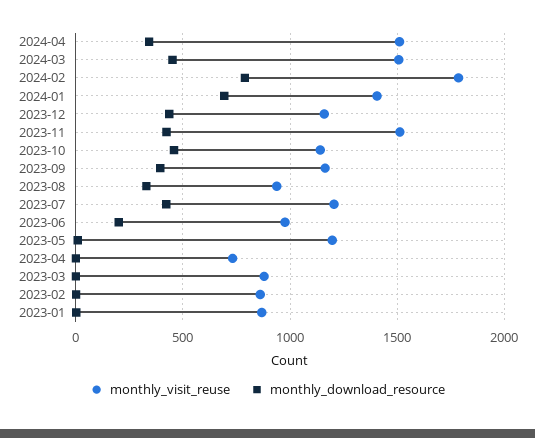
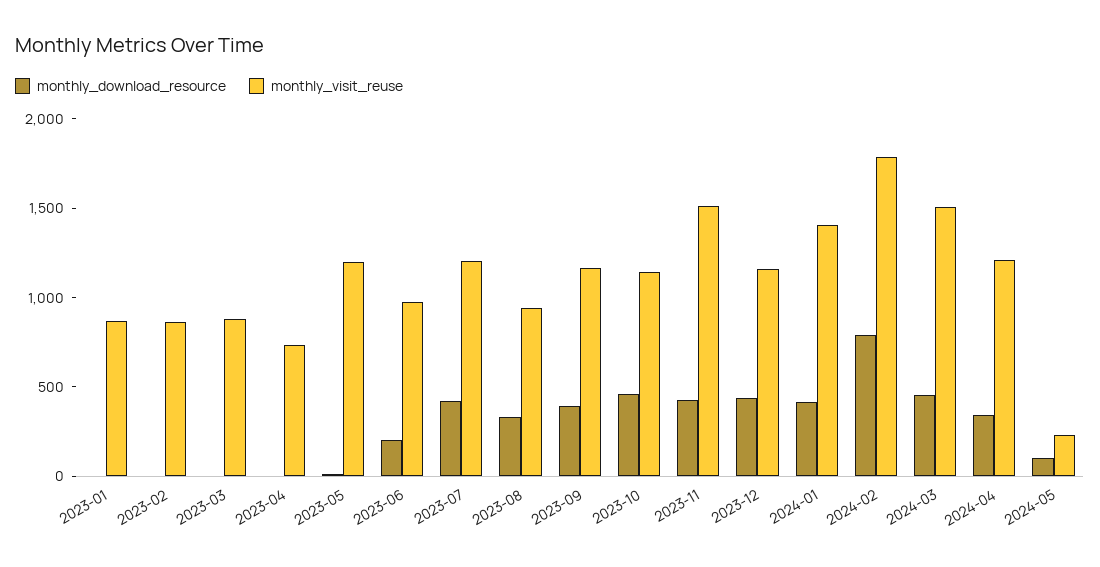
monthly_visit_reuse, 2024-04: 1500 -> 1200
monthly_download_resource, 2024-01: 700 -> 400
monthly_download_resource, 2024-05: none -> 100
monthly_visit_reuse, 2024-05: none -> 200

